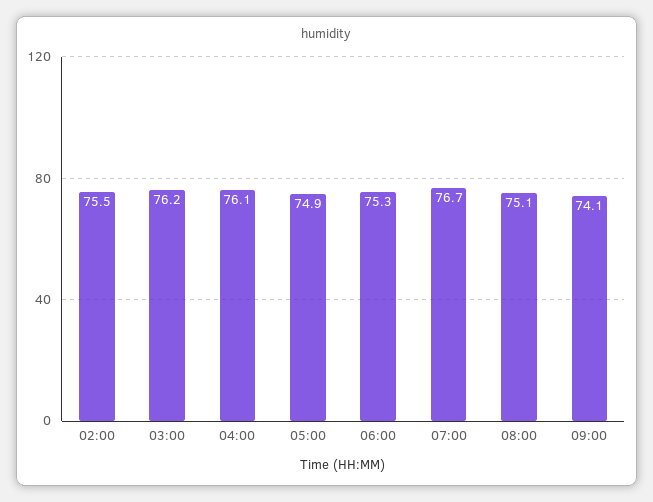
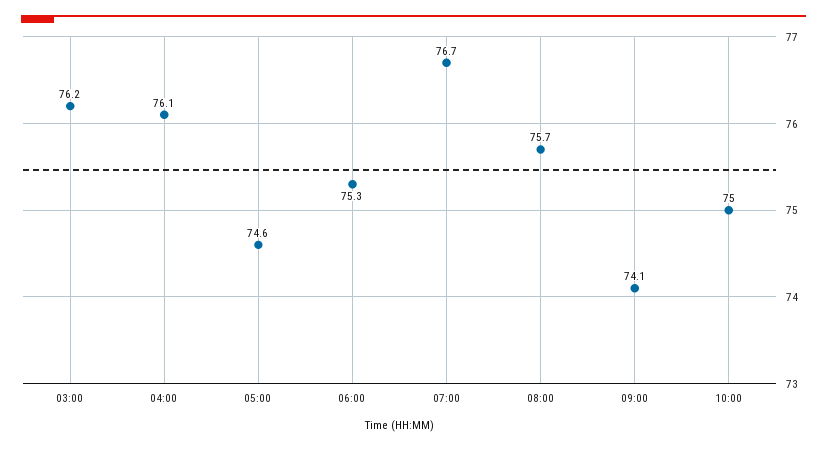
02:00: 75.5 -> none
05:00: 74.9 -> 74.6
08:00: 75.1 -> 75.7
10:00: none -> 75

